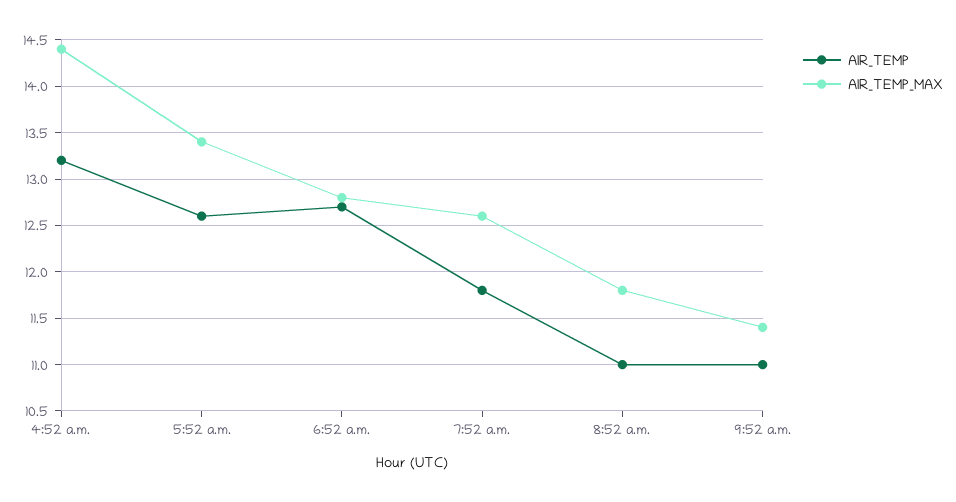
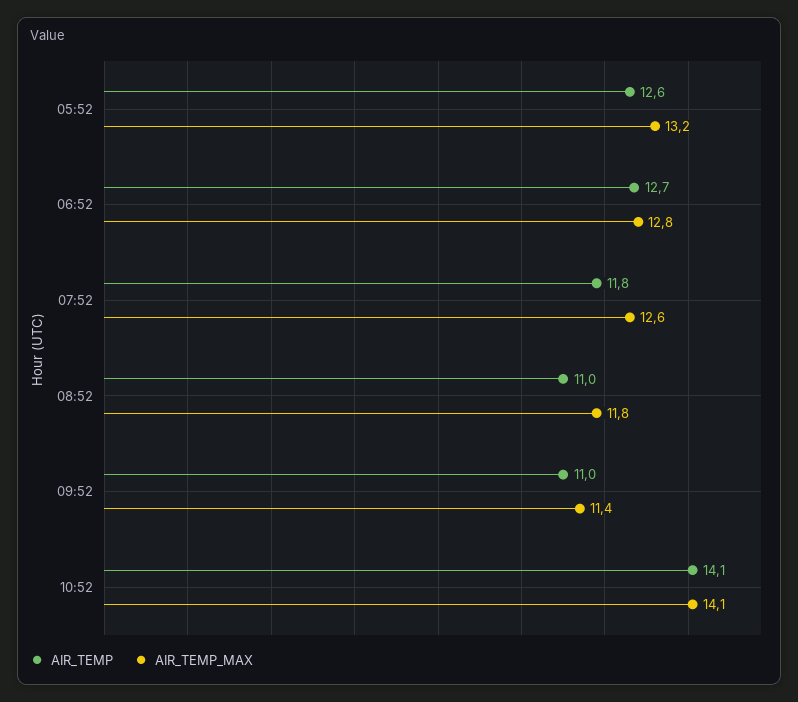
AIR_TEMP, 4:52 a.m.: 13.2 -> none
AIR_TEMP_MAX, 4:52 a.m.: 14.4 -> none
AIR_TEMP_MAX, 5:52 a.m.: 13.4 -> 13.2
AIR_TEMP, 10:52: none -> 14.1
AIR_TEMP_MAX, 10:52: none -> 14.1

